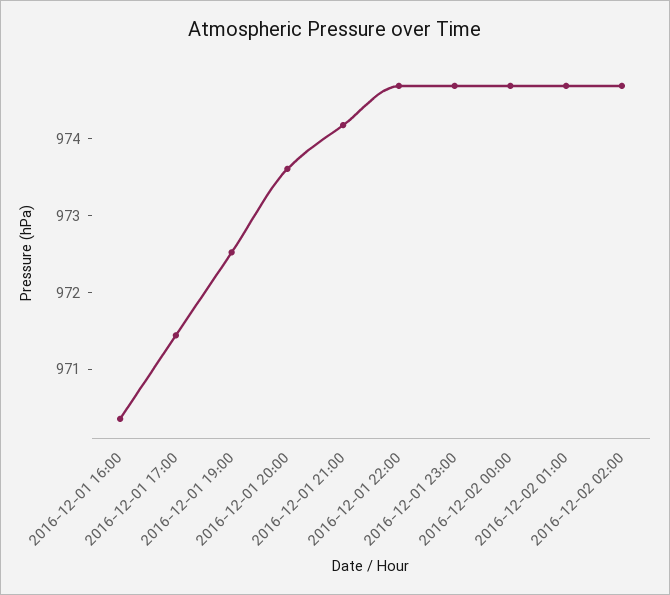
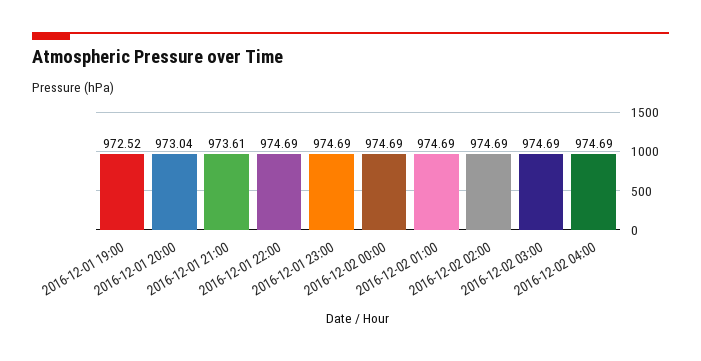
2016-12-01 16:00: 970.4 -> none
2016-12-01 17:00: 971.4 -> none
2016-12-01 20:00: 973.6 -> 973.04
2016-12-01 21:00: 974.2 -> 973.61
2016-12-02 03:00: none -> 974.69
2016-12-02 04:00: none -> 974.69

